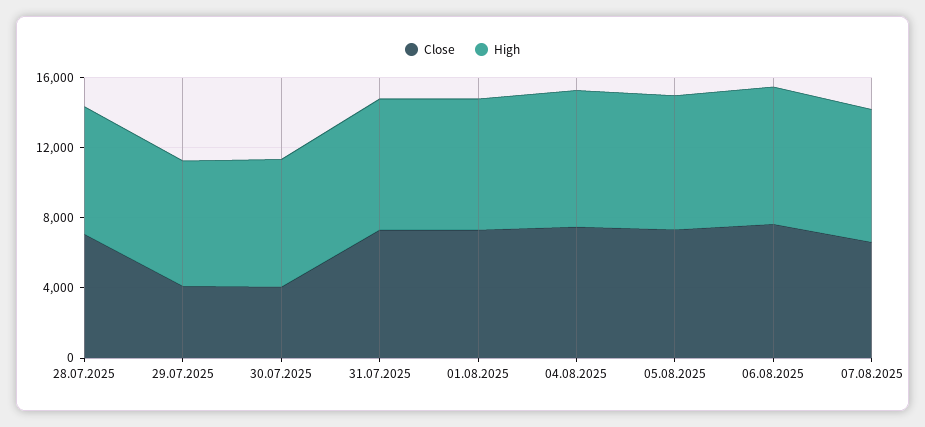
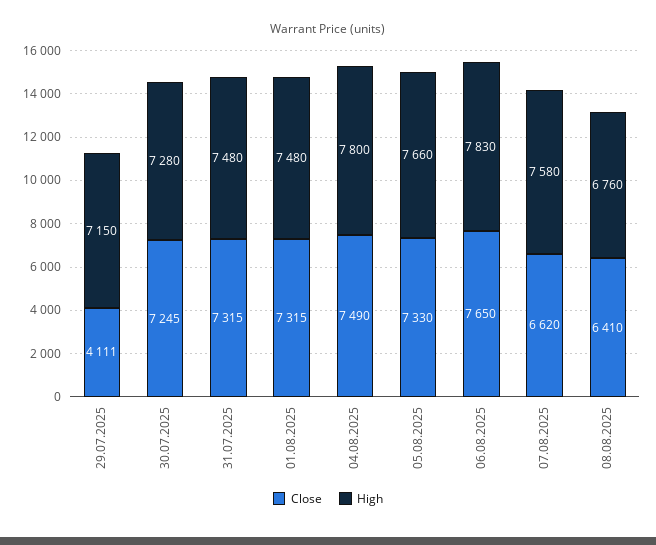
Close, 28.07.2025: 7000 -> none
High, 28.07.2025: 7000 -> none
Close, 30.07.2025: 4000 -> 7245
Close, 08.08.2025: none -> 6410
High, 08.08.2025: none -> 6760

